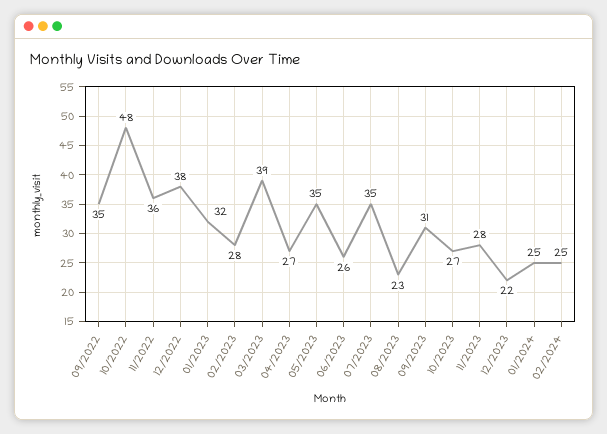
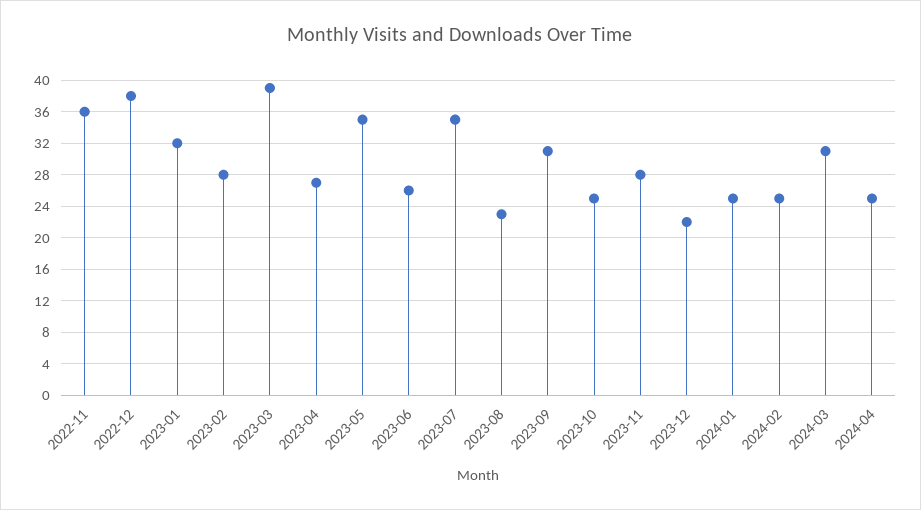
09/2022: 35 -> none
10/2022: 48 -> none
10/2023: 27 -> 25
2024-03: none -> 31
2024-04: none -> 25

